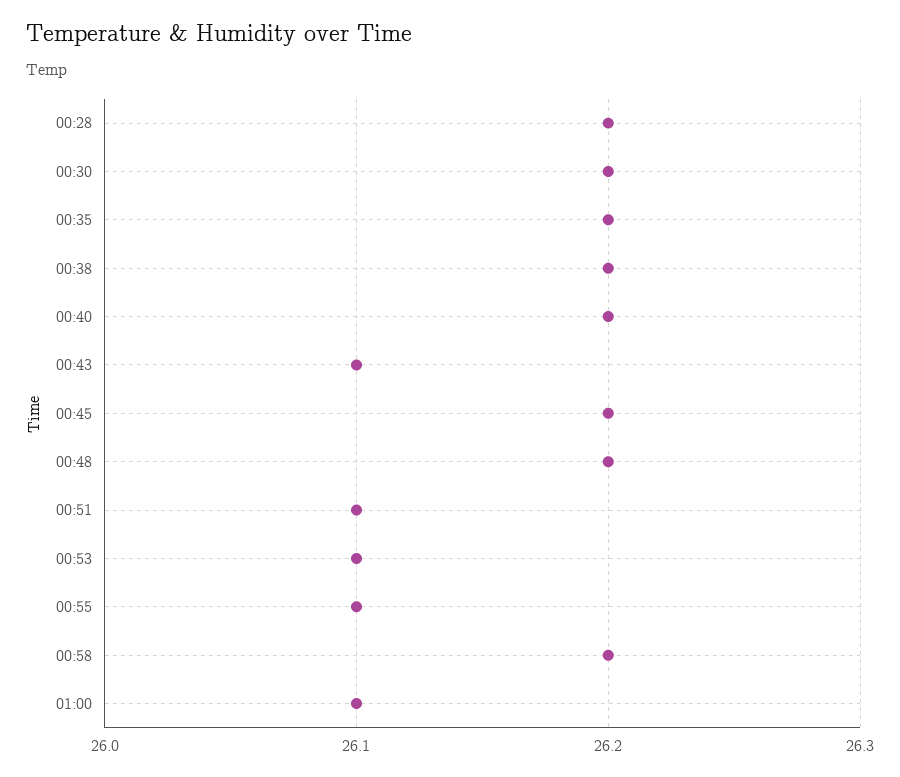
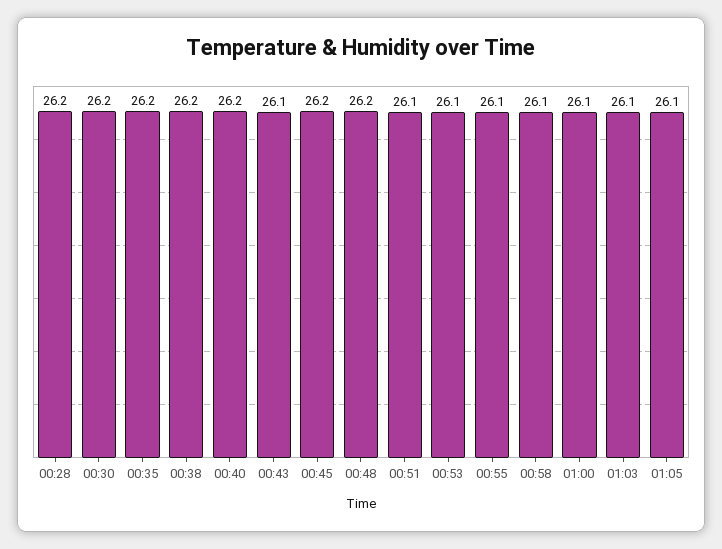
00:58: 26.2 -> 26.1
01:03: none -> 26.1
01:05: none -> 26.1

